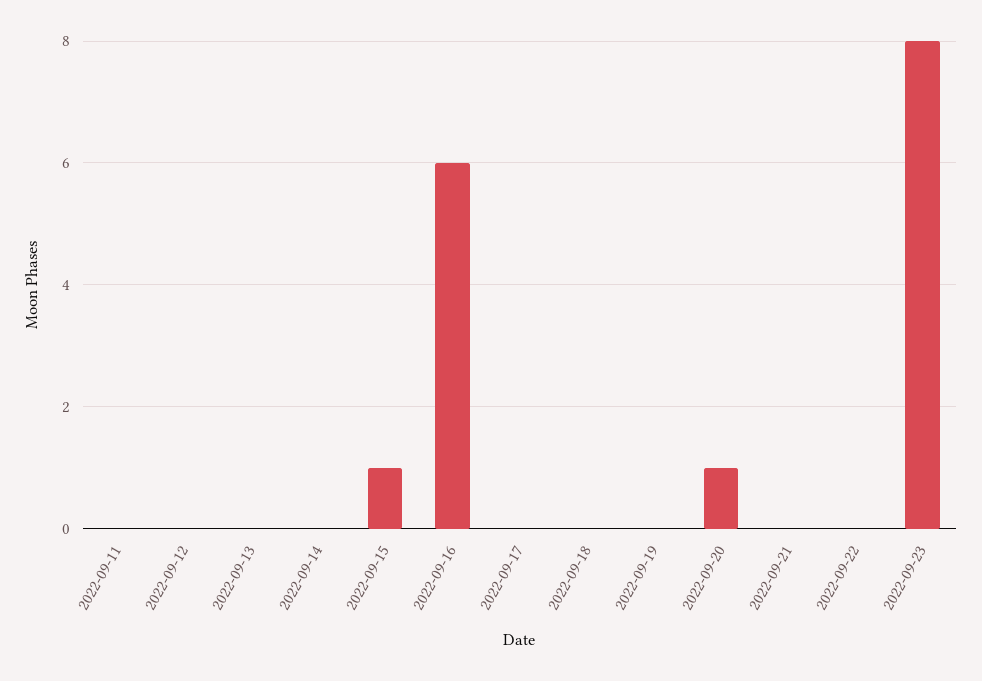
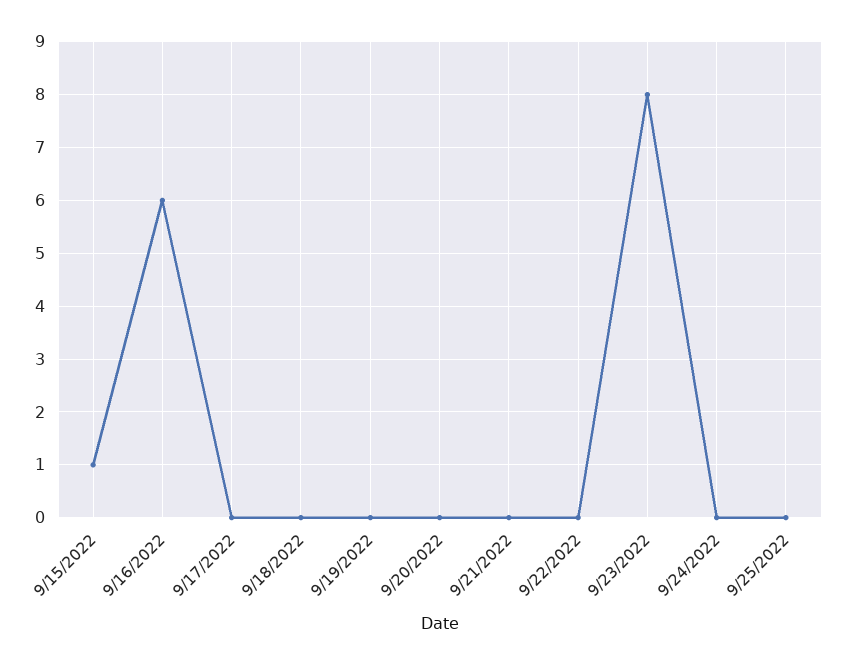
2022-09-11: 0 -> none
2022-09-12: 0 -> none
2022-09-13: 0 -> none
2022-09-14: 0 -> none
2022-09-20: 1 -> 0
9/24/2022: none -> 0
9/25/2022: none -> 0

